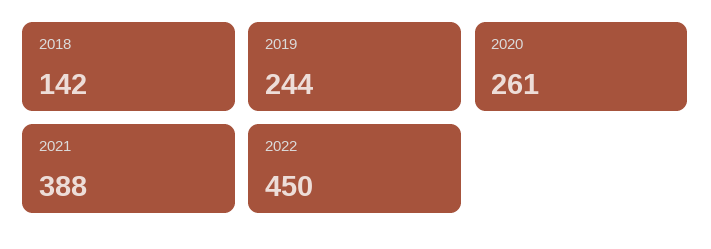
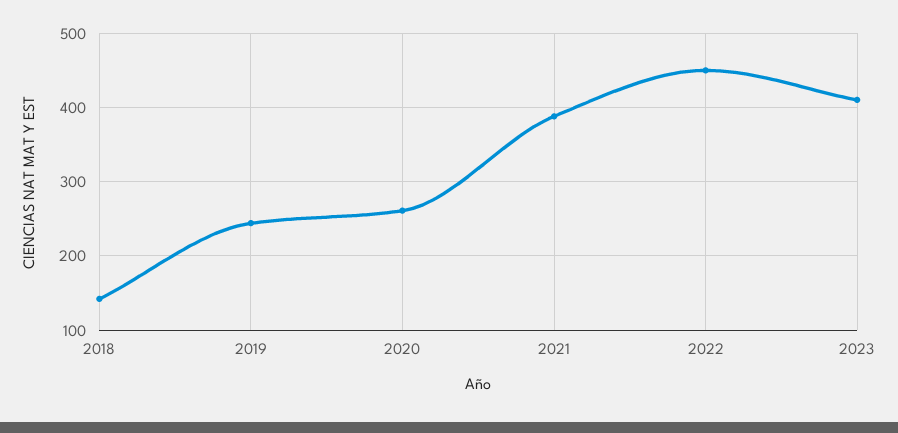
2023: none -> 410

